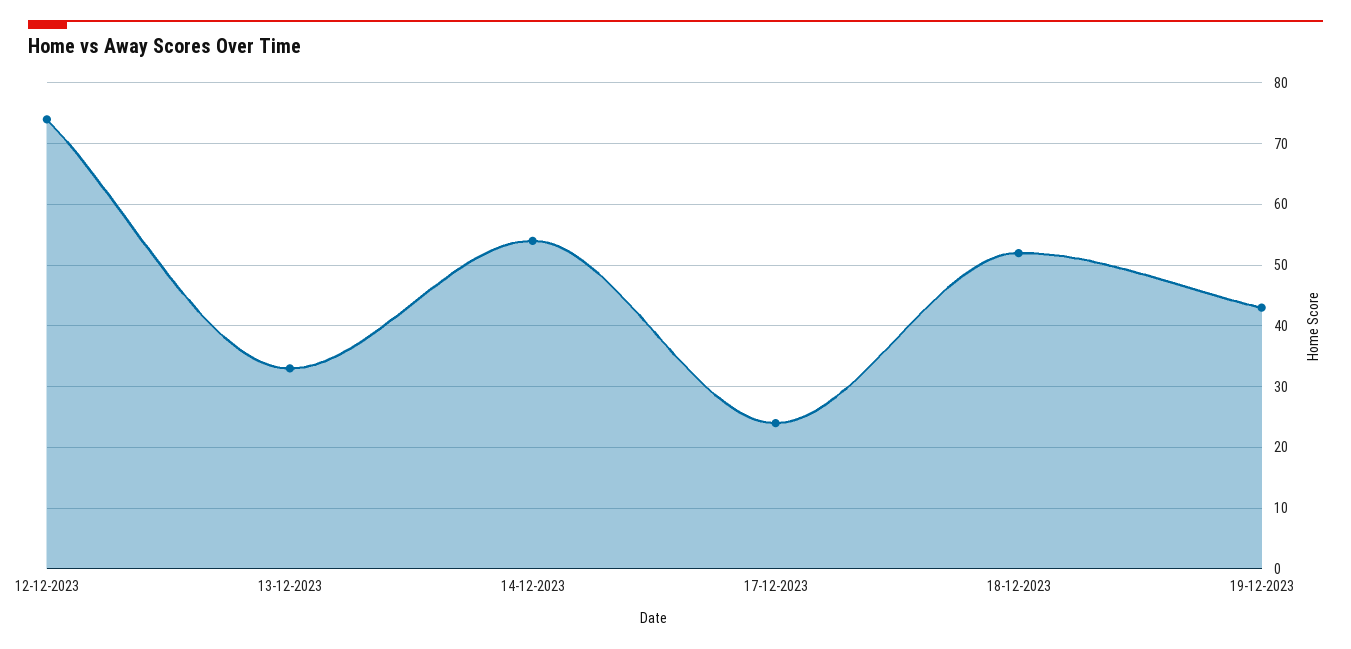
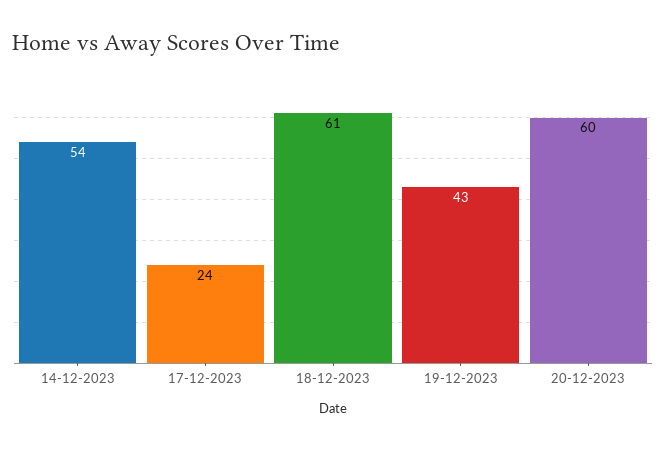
12-12-2023: 74 -> none
13-12-2023: 33 -> none
18-12-2023: 52 -> 61
20-12-2023: none -> 60

